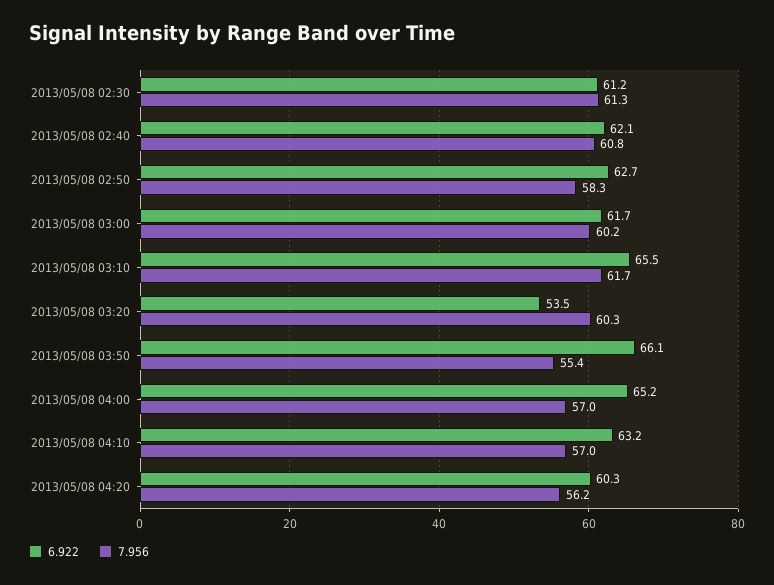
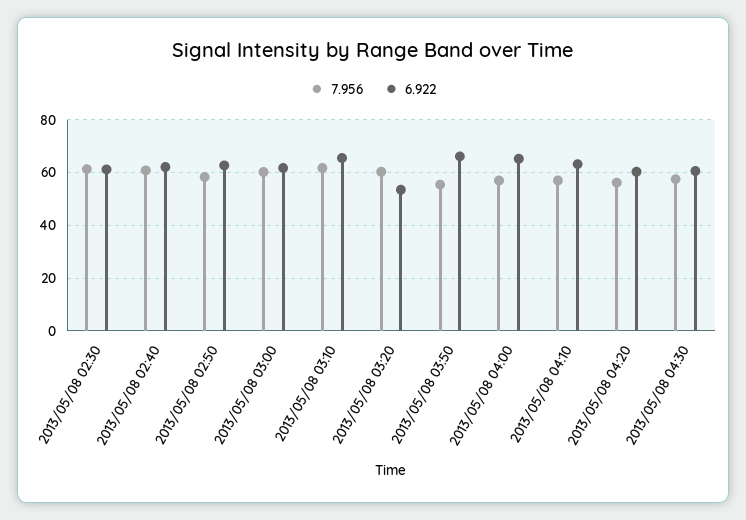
7.956, 2013/05/08 04:30: none -> 57.5
6.922, 2013/05/08 04:30: none -> 60

